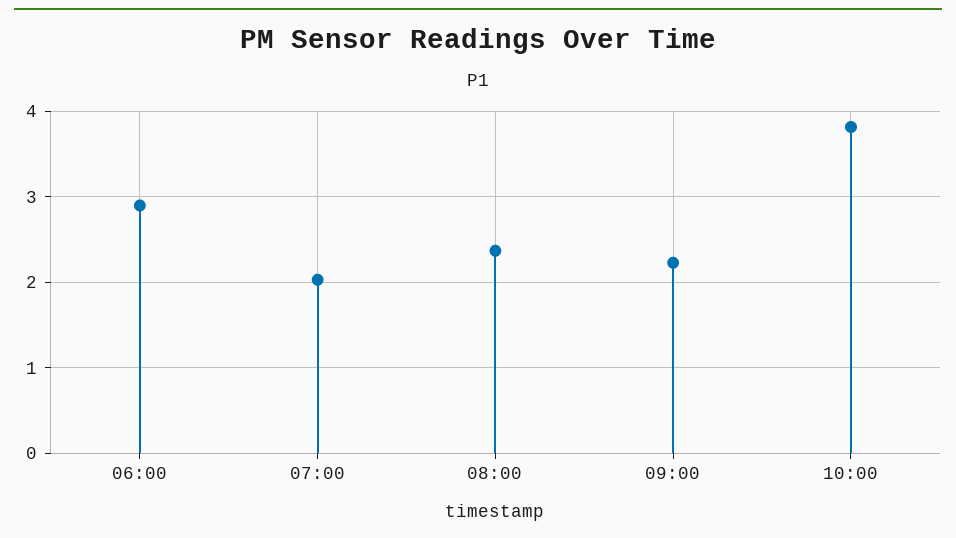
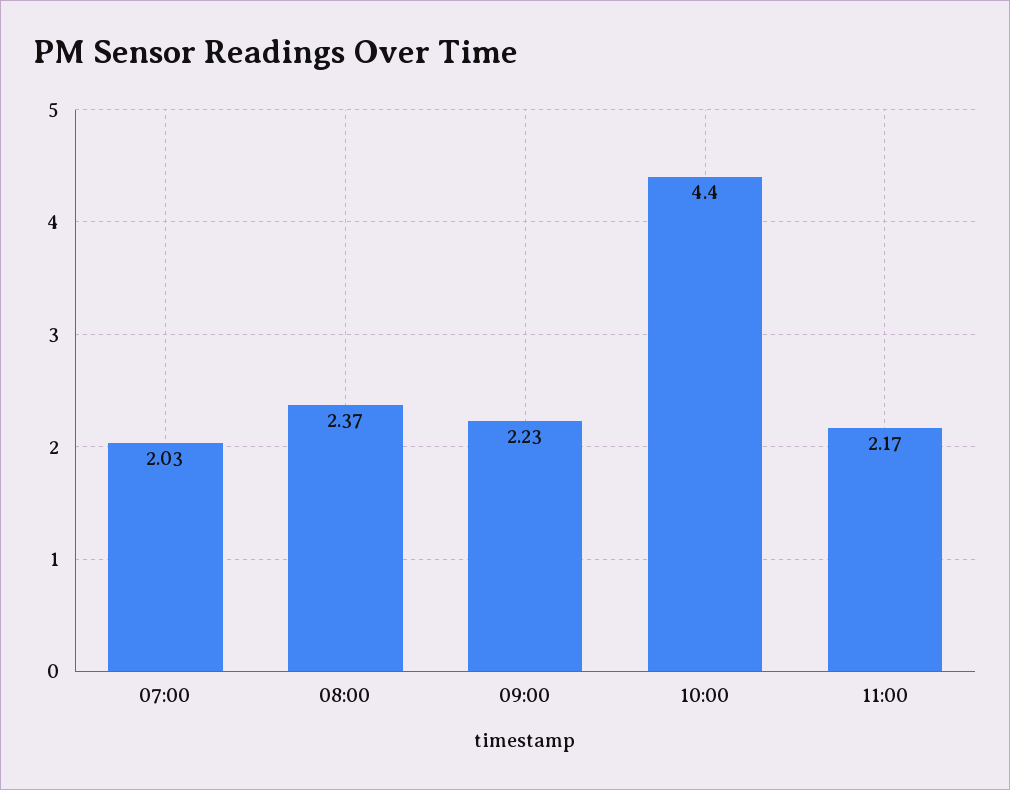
06:00: 2.9 -> none
10:00: 3.8 -> 4.4
11:00: none -> 2.17

